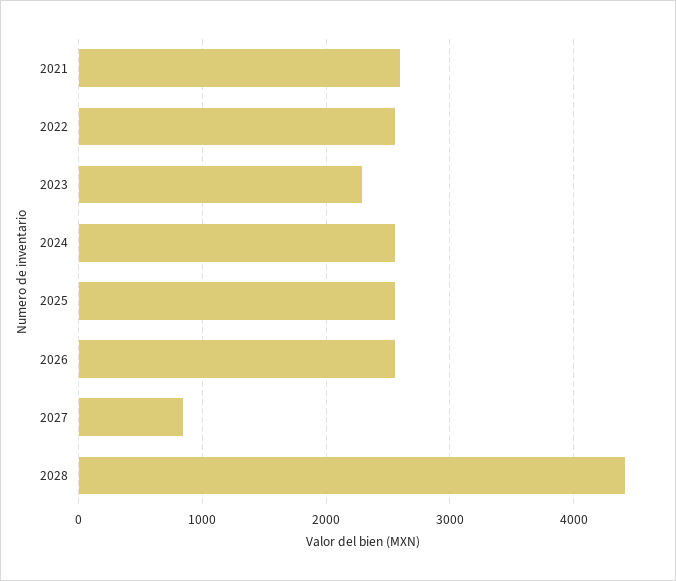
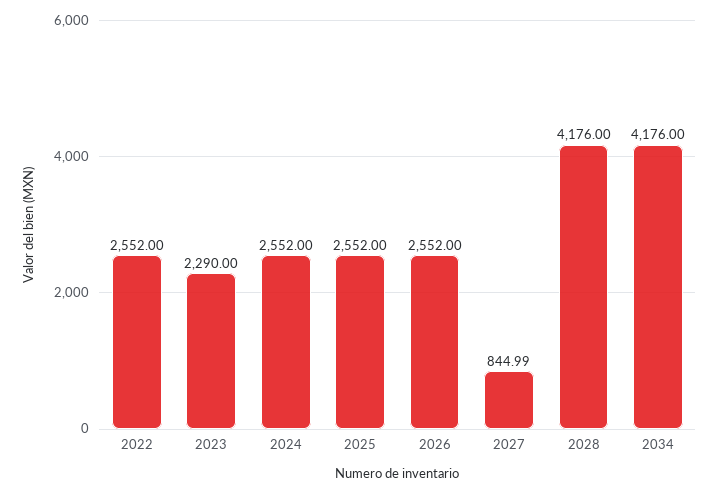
2021: 2600 -> none
2028: 4400 -> 4176
2034: none -> 4176

